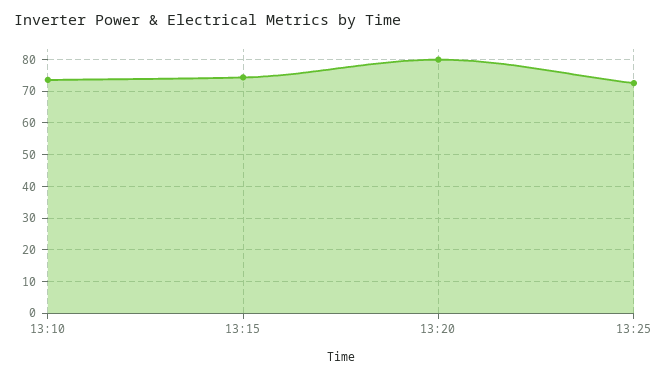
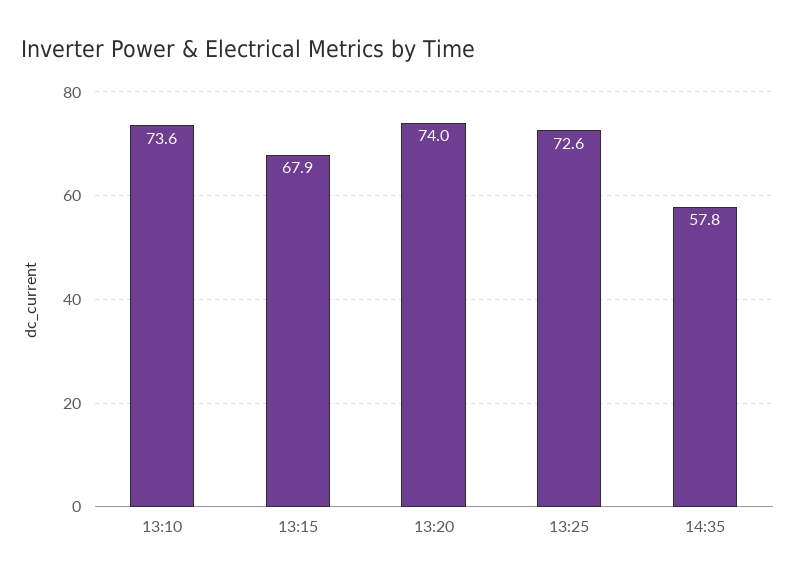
13:15: 74 -> 67.9
13:20: 80 -> 74
14:35: none -> 57.8

